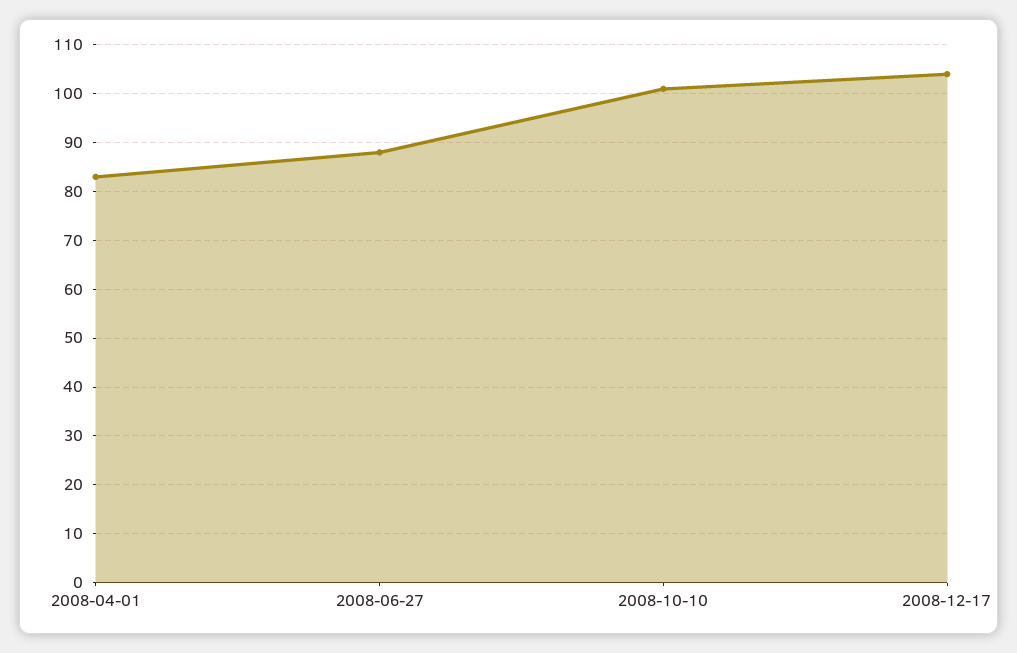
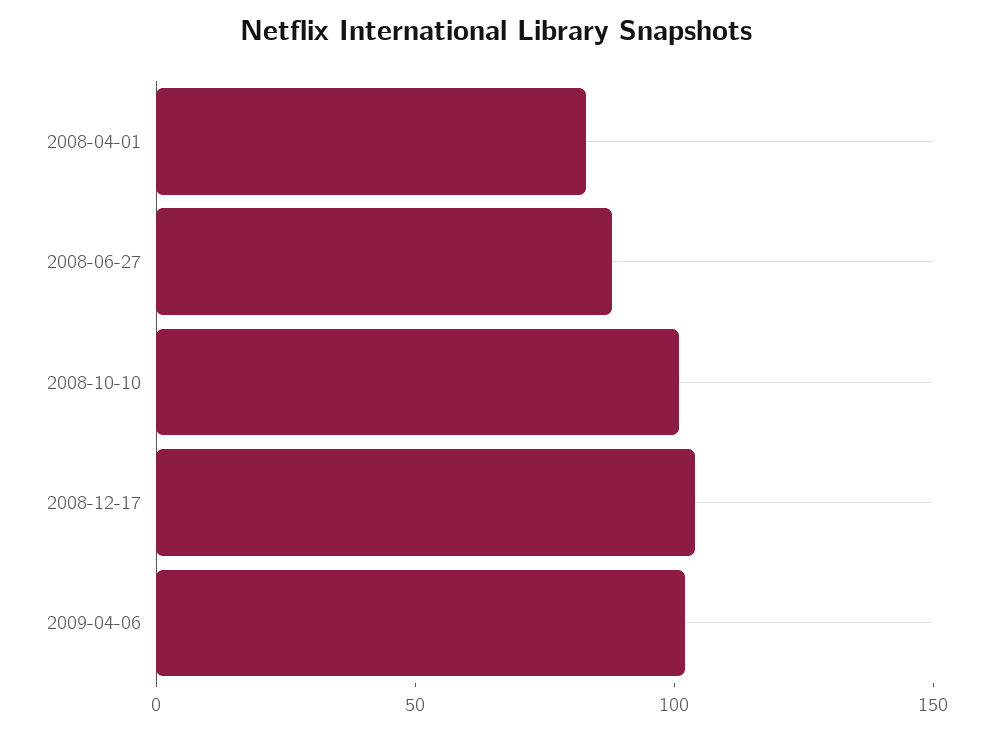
2009-04-06: none -> 100

